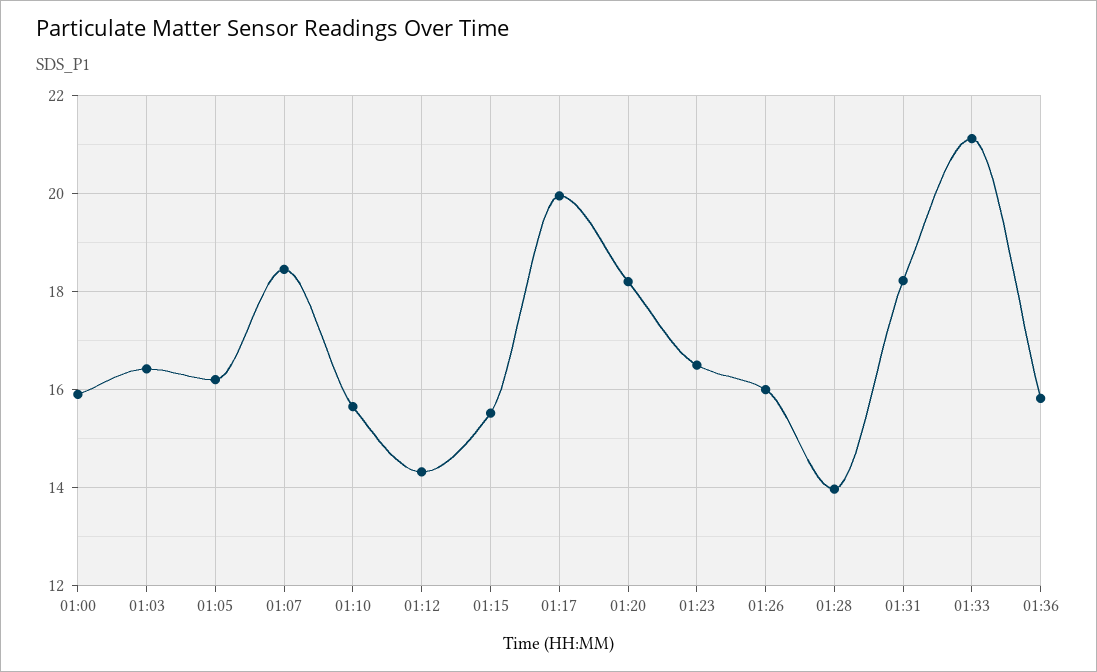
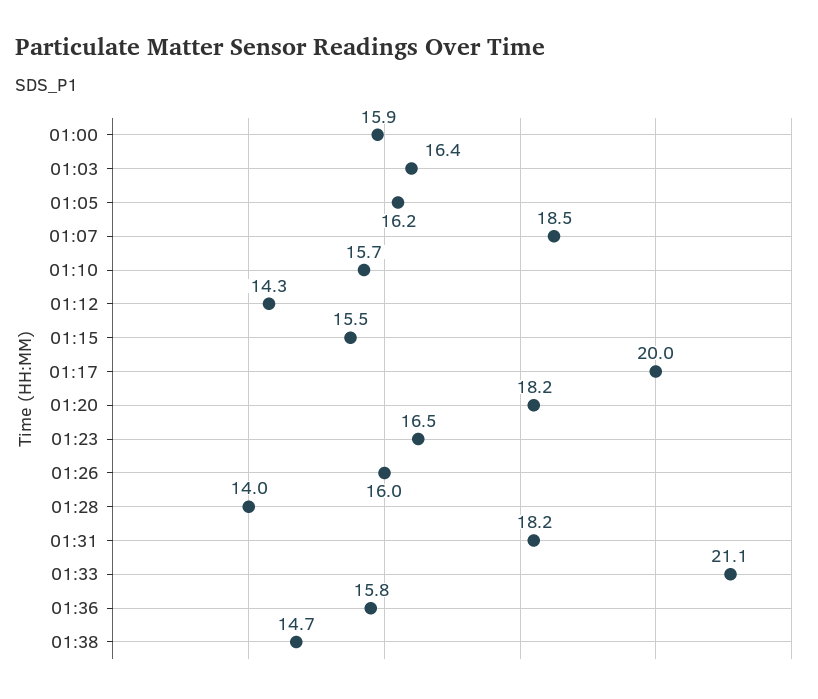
01:38: none -> 14.7

